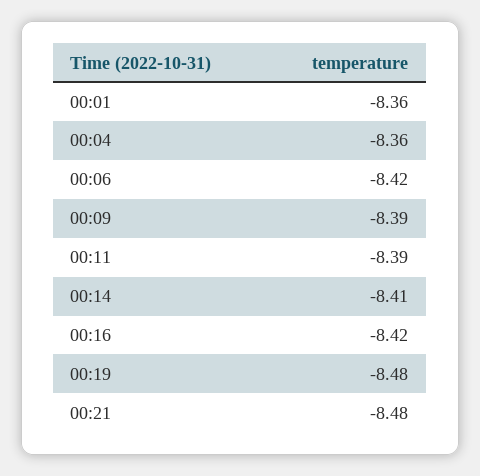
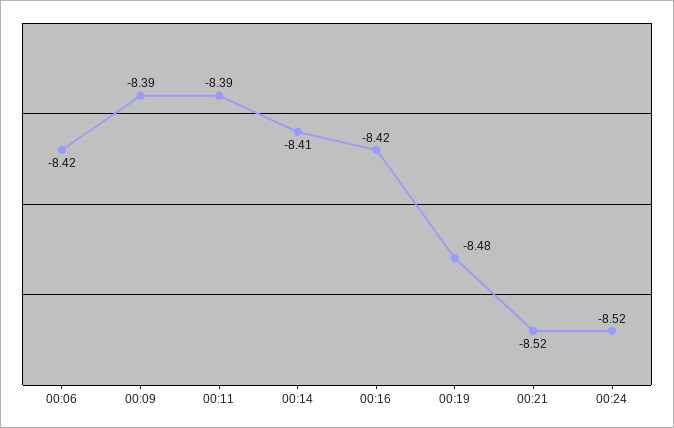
00:01: -8.36 -> none
00:04: -8.36 -> none
00:21: -8.48 -> -8.52
00:24: none -> -8.52

